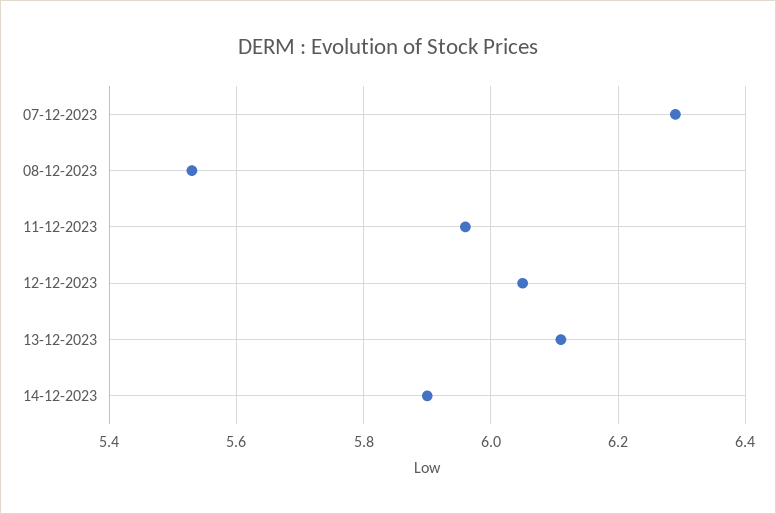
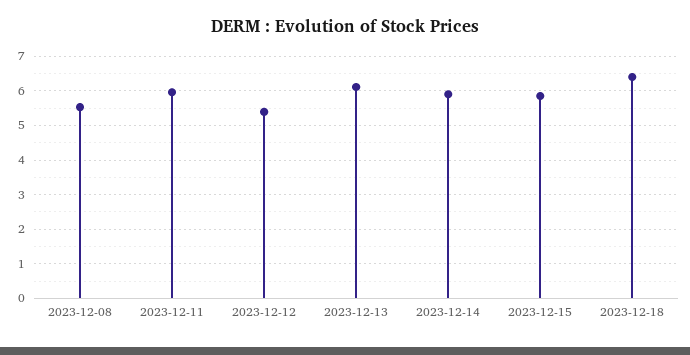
07-12-2023: 6.3 -> none
12-12-2023: 6.05 -> 5.4
2023-12-15: none -> 5.8
2023-12-18: none -> 6.4

